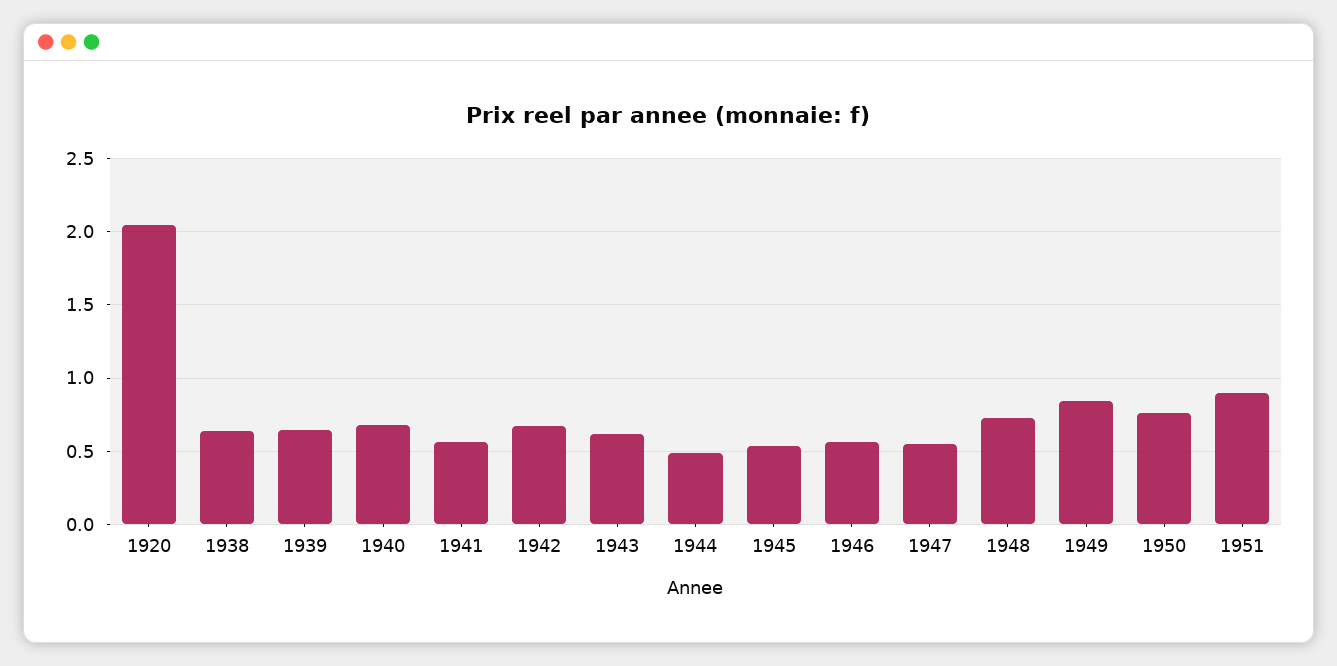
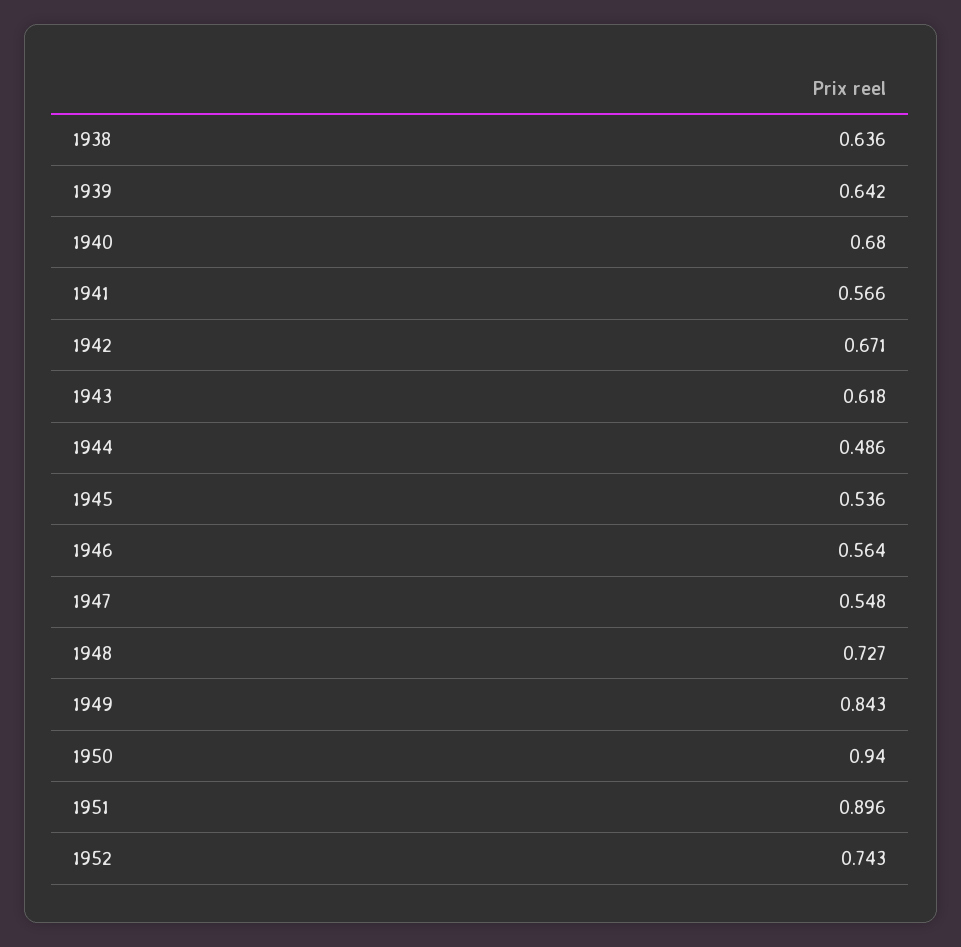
1920: 2.05 -> none
1950: 0.75 -> 0.94
1952: none -> 0.743

